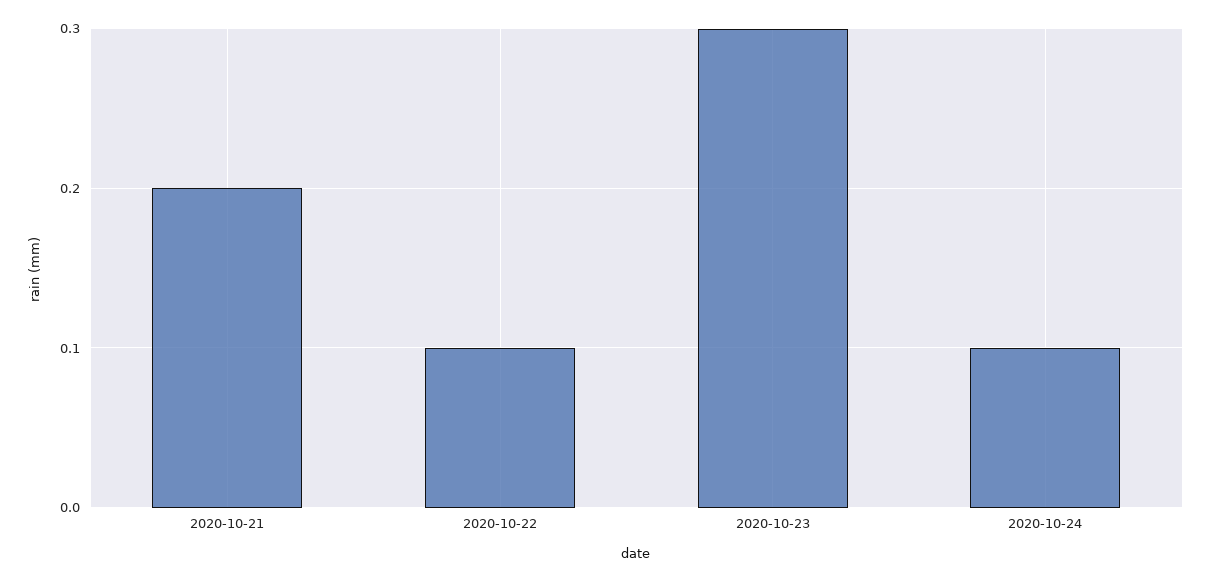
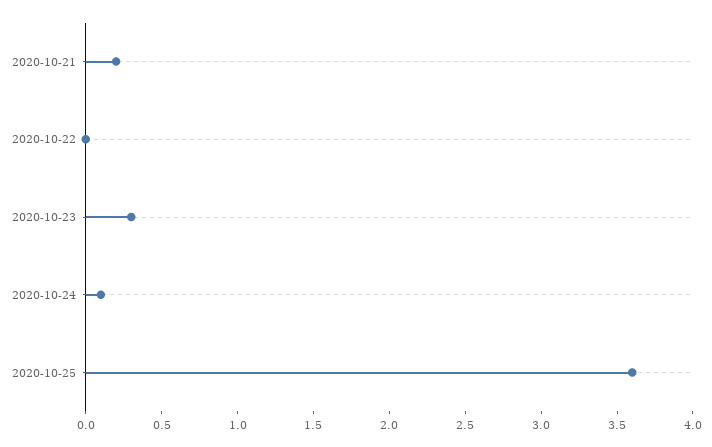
2020-10-22: 0.1 -> 0
2020-10-25: none -> 3.6

